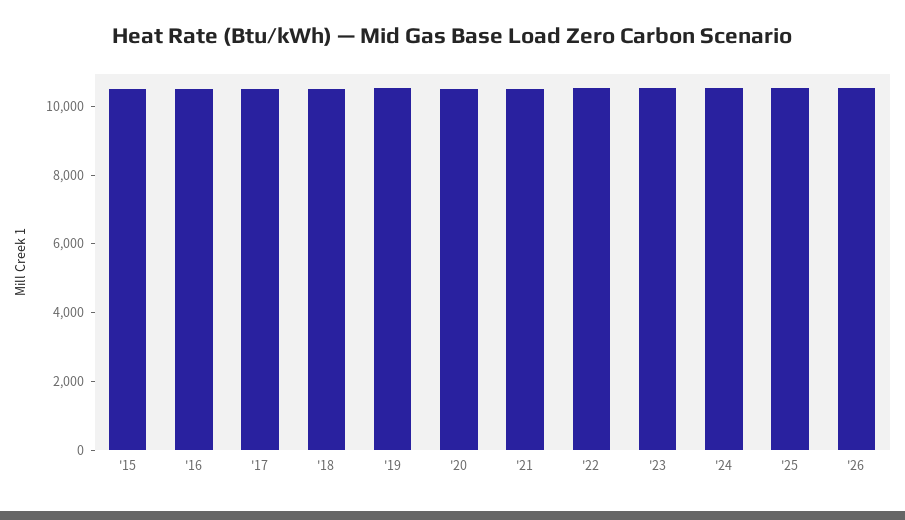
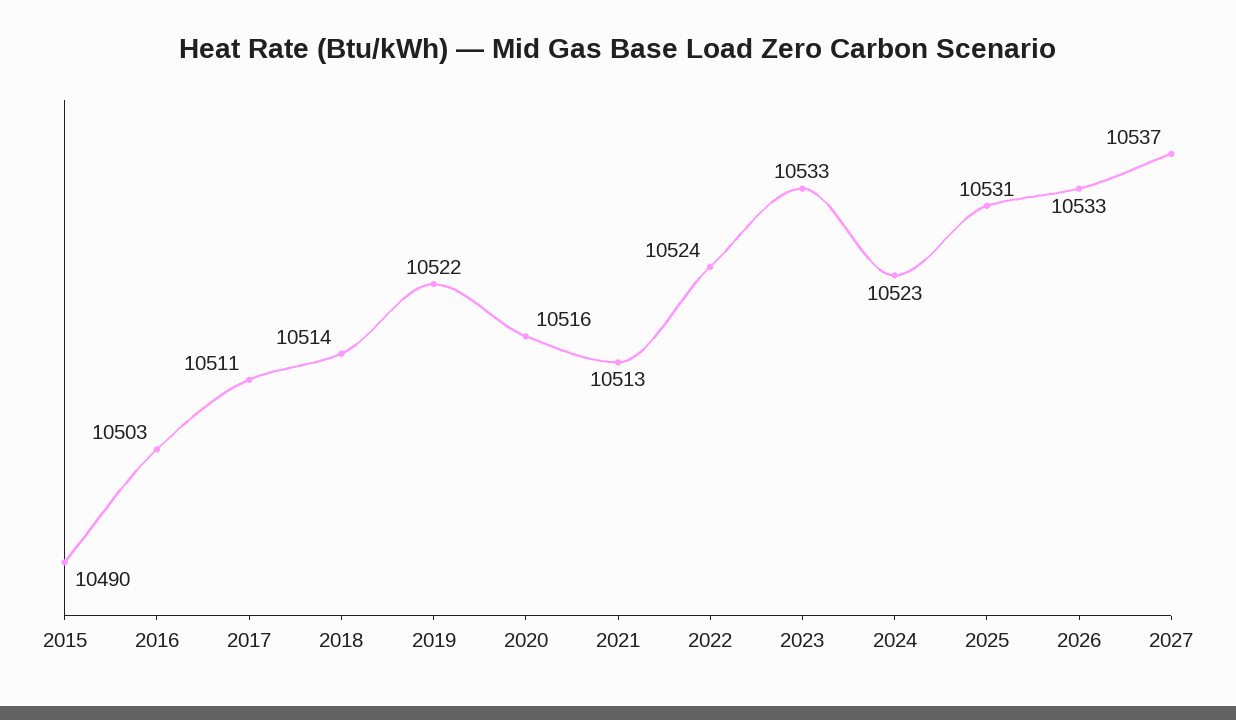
2027: none -> 10537

